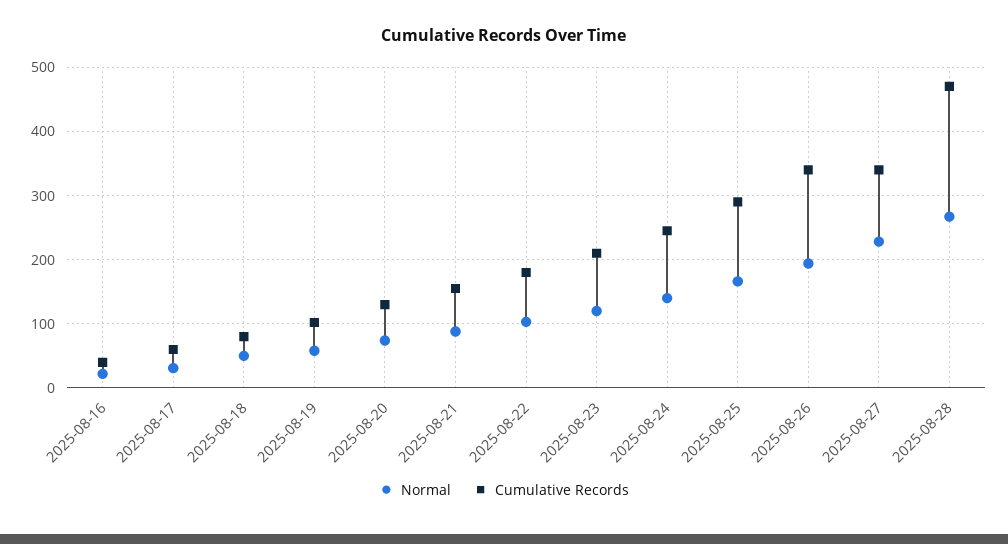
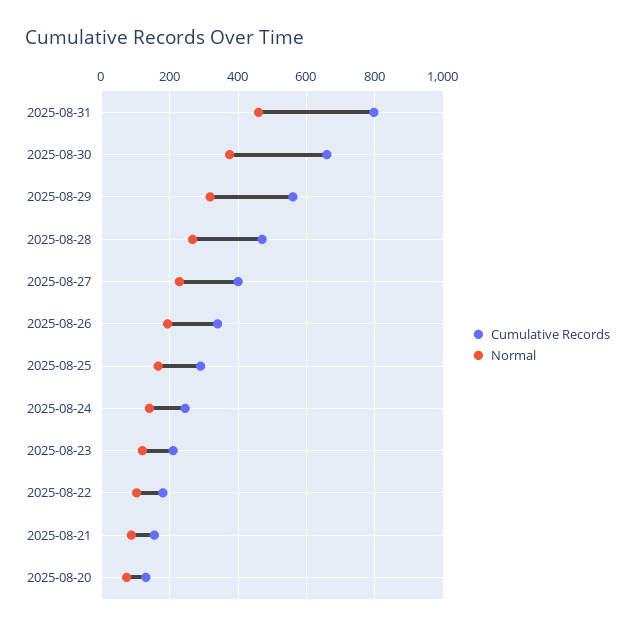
Normal, 2025-08-16: 20 -> none
Cumulative Records, 2025-08-16: 40 -> none
Normal, 2025-08-17: 30 -> none
Cumulative Records, 2025-08-17: 60 -> none
Normal, 2025-08-18: 50 -> none
Cumulative Records, 2025-08-18: 80 -> none
Normal, 2025-08-19: 60 -> none
Cumulative Records, 2025-08-19: 100 -> none
Cumulative Records, 2025-08-27: 340 -> 400
Cumulative Records, 2025-08-31: none -> 800
Normal, 2025-08-31: none -> 460
Cumulative Records, 2025-08-30: none -> 660
Normal, 2025-08-30: none -> 380
Cumulative Records, 2025-08-29: none -> 560
Normal, 2025-08-29: none -> 320

